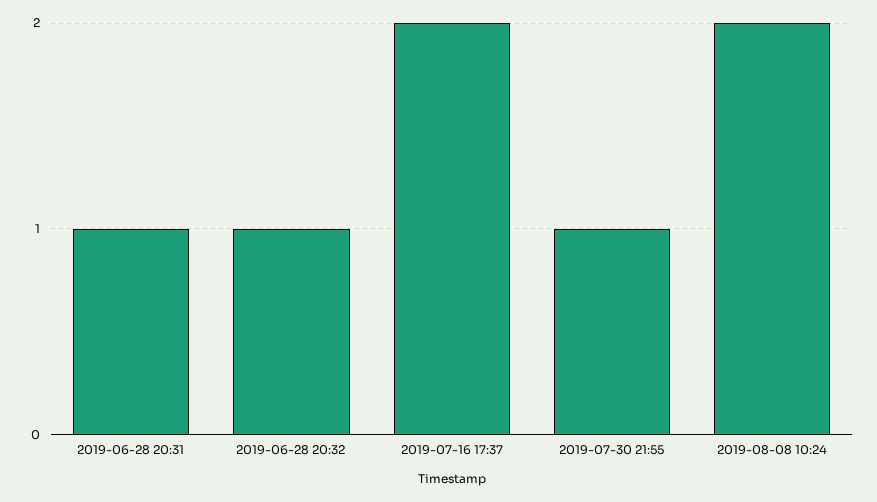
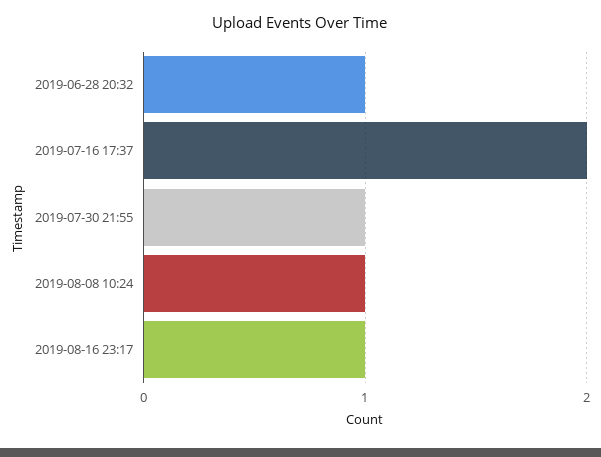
2019-06-28 20:31: 1 -> none
2019-08-08 10:24: 2 -> 1
2019-08-16 23:17: none -> 1

